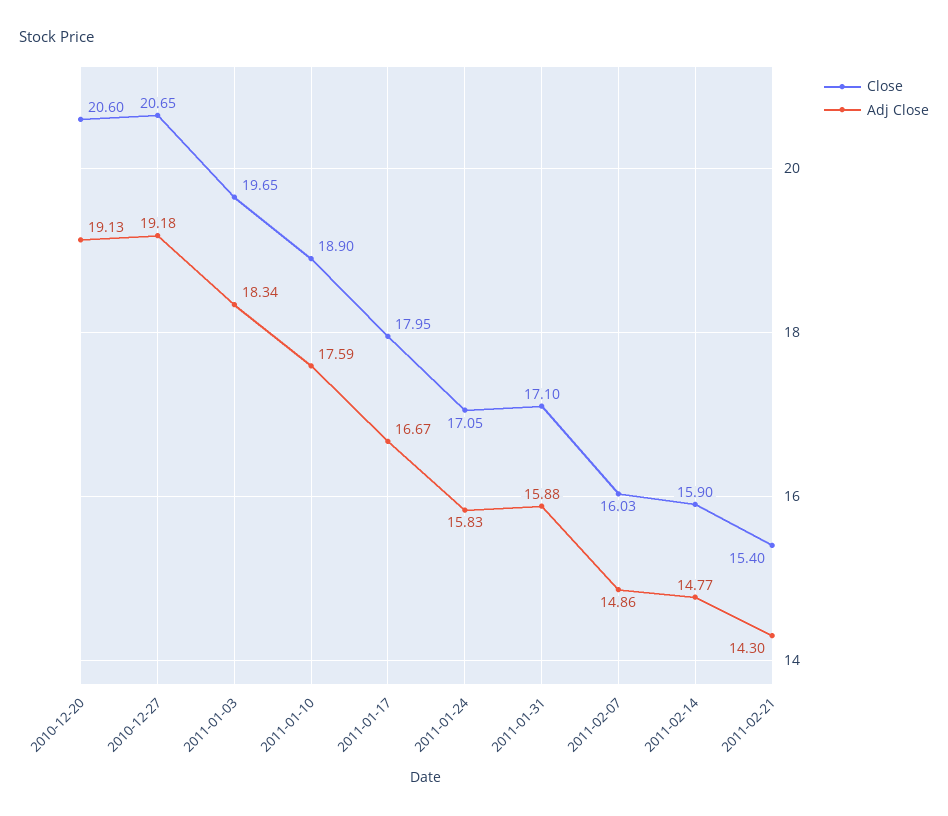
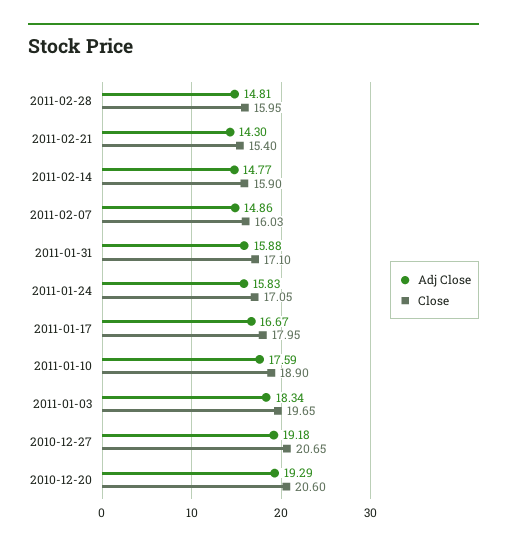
Adj Close, 2010-12-20: 19.13 -> 19.29
Adj Close, 2011-02-28: none -> 14.81
Close, 2011-02-28: none -> 15.95

